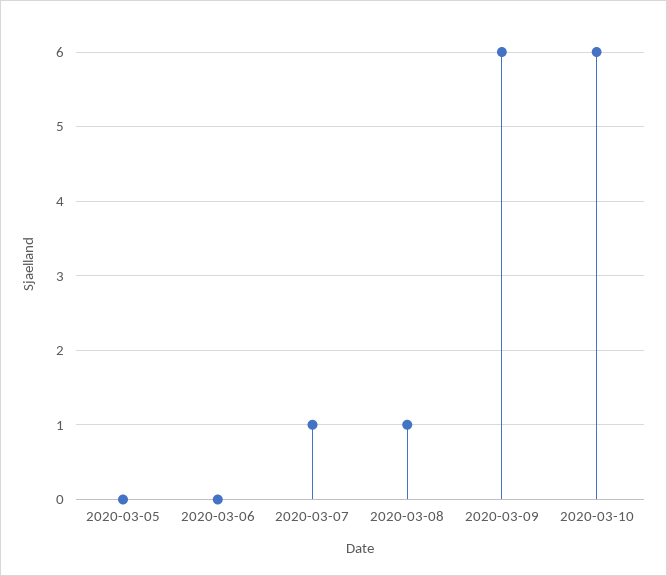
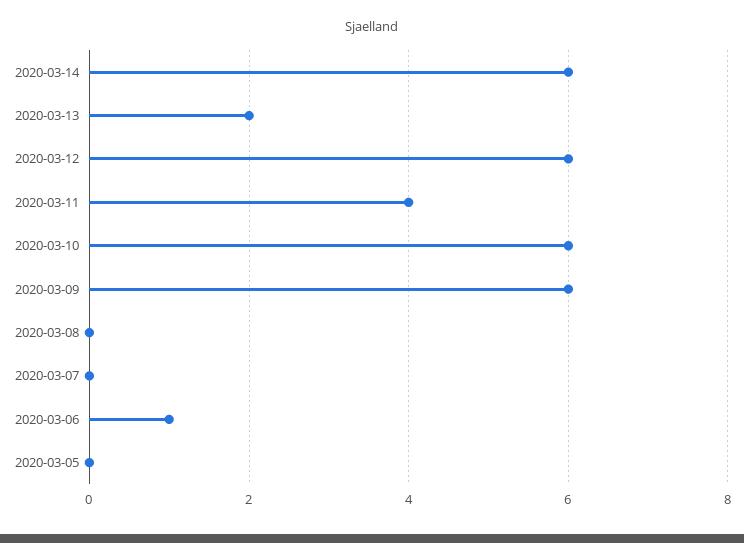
2020-03-06: 0 -> 1
2020-03-07: 1 -> 0
2020-03-08: 1 -> 0
2020-03-14: none -> 6
2020-03-13: none -> 2
2020-03-12: none -> 6
2020-03-11: none -> 4

